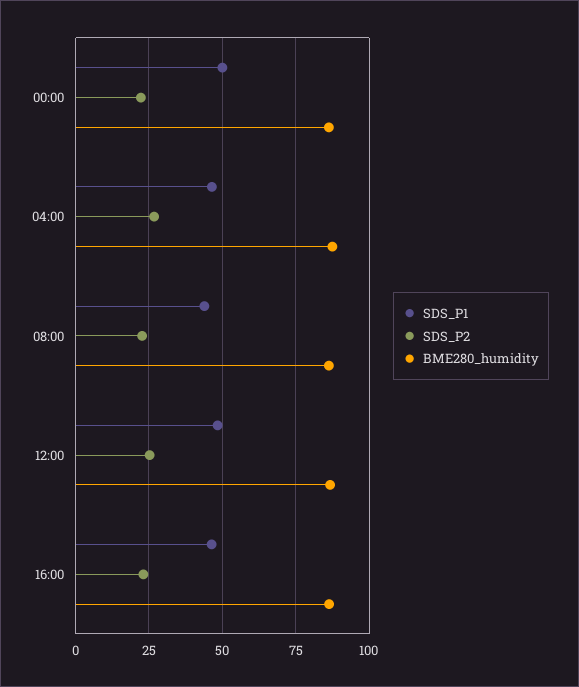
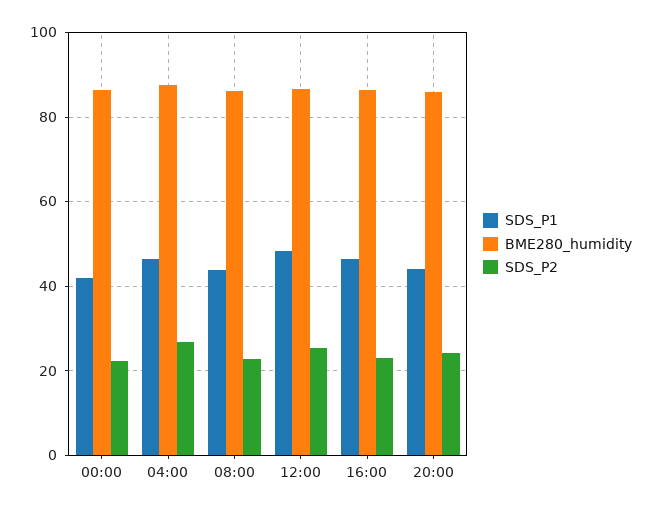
SDS_P1, 00:00: 50 -> 42
SDS_P1, 20:00: none -> 44
BME280_humidity, 20:00: none -> 86
SDS_P2, 20:00: none -> 24

